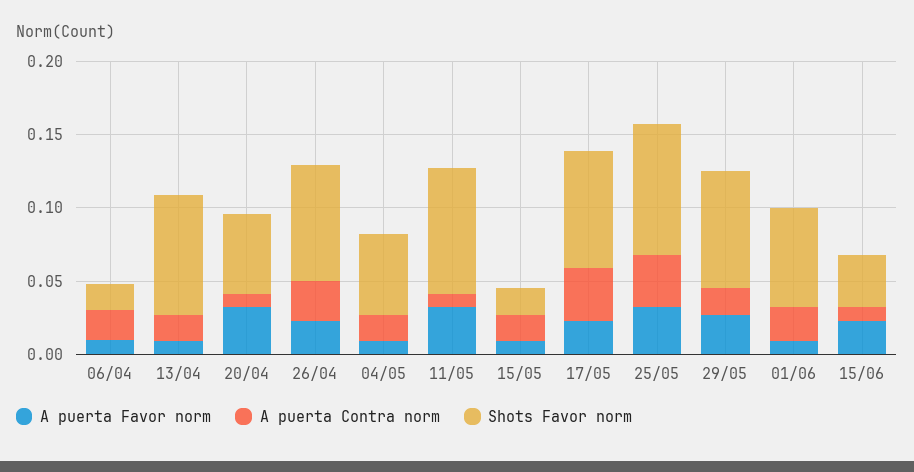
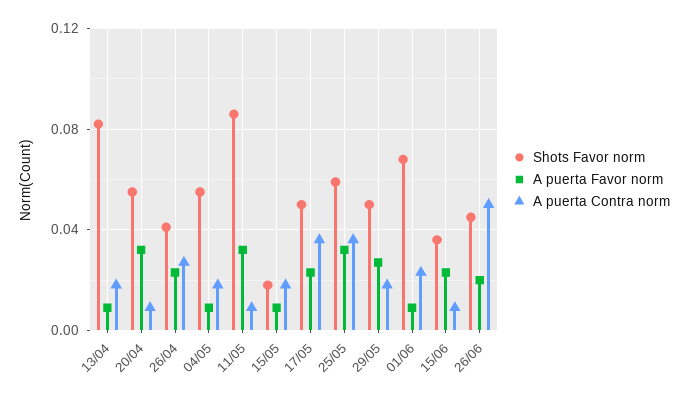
A puerta Favor norm, 06/04: 0.01 -> none
A puerta Contra norm, 06/04: 0.02 -> none
Shots Favor norm, 06/04: 0.02 -> none
Shots Favor norm, 26/04: 0.08 -> 0.04
Shots Favor norm, 17/05: 0.08 -> 0.05
Shots Favor norm, 25/05: 0.09 -> 0.06
Shots Favor norm, 29/05: 0.08 -> 0.05
Shots Favor norm, 26/06: none -> 0.045
A puerta Favor norm, 26/06: none -> 0.02
A puerta Contra norm, 26/06: none -> 0.05

